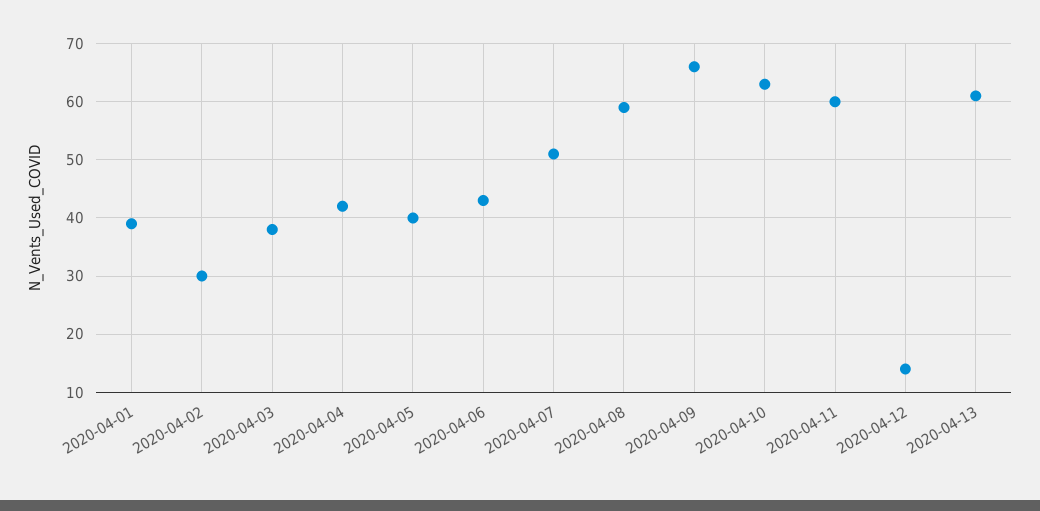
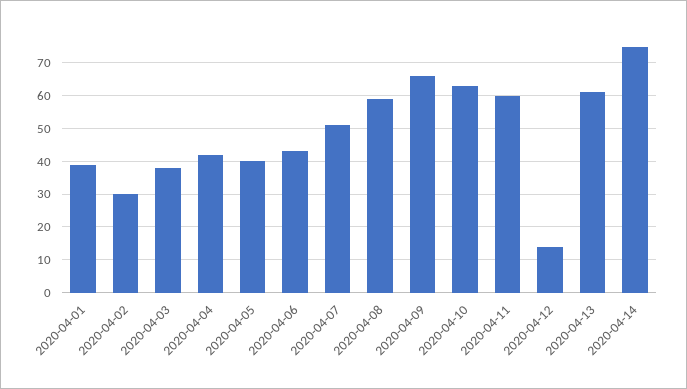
2020-04-14: none -> 75

